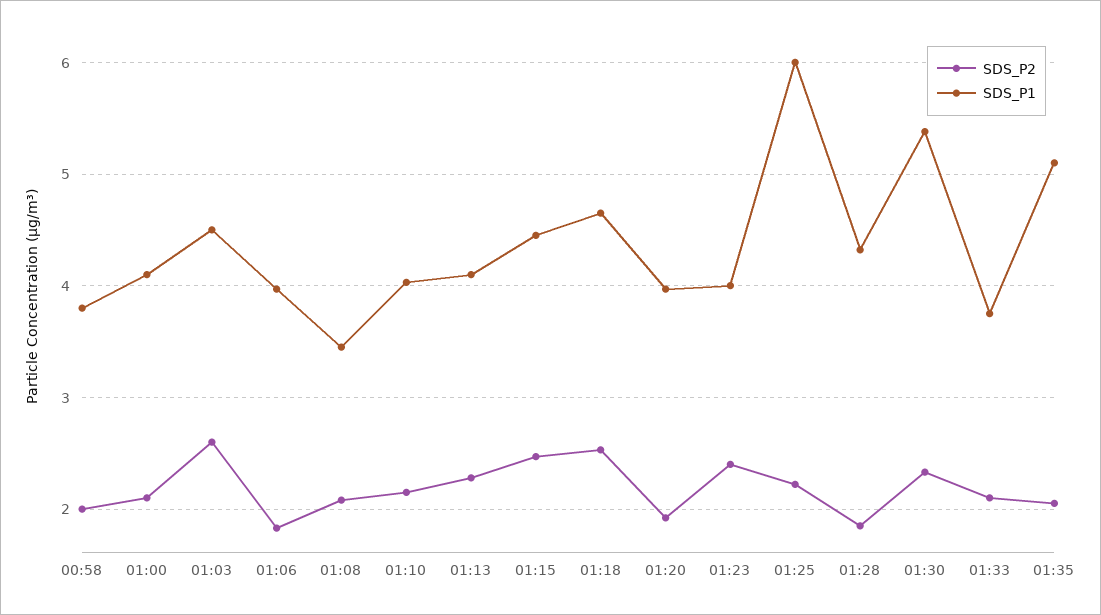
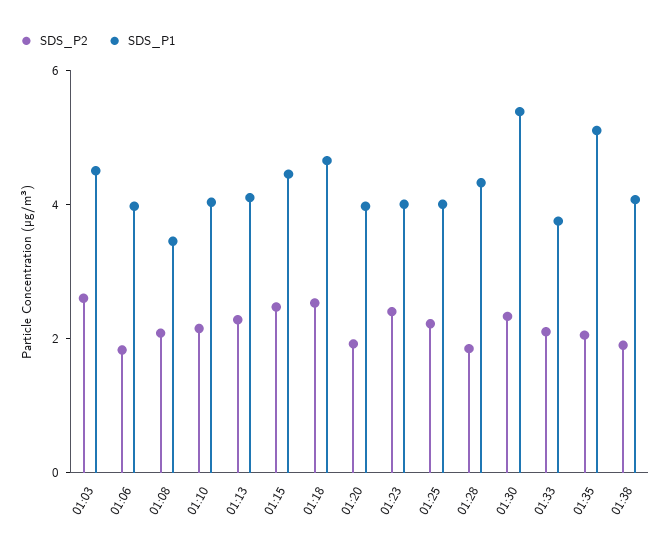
SDS_P2, 00:58: 2 -> none
SDS_P1, 00:58: 3.8 -> none
SDS_P2, 01:00: 2.1 -> none
SDS_P1, 01:00: 4.1 -> none
SDS_P1, 01:25: 6 -> 4
SDS_P2, 01:38: none -> 2
SDS_P1, 01:38: none -> 4

